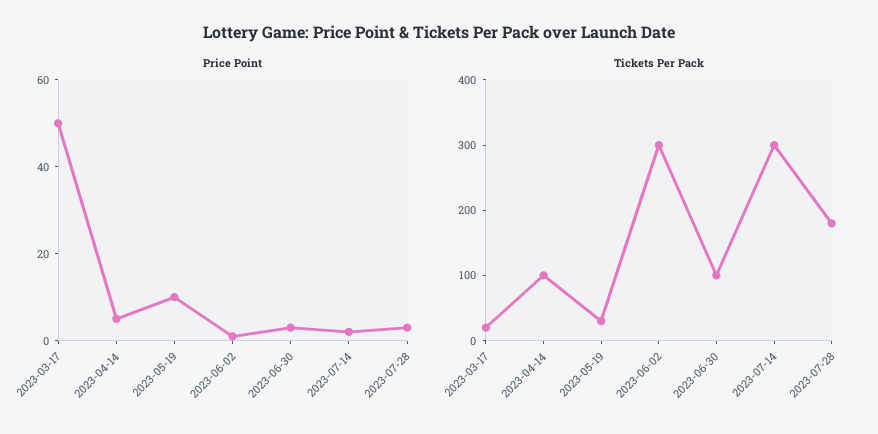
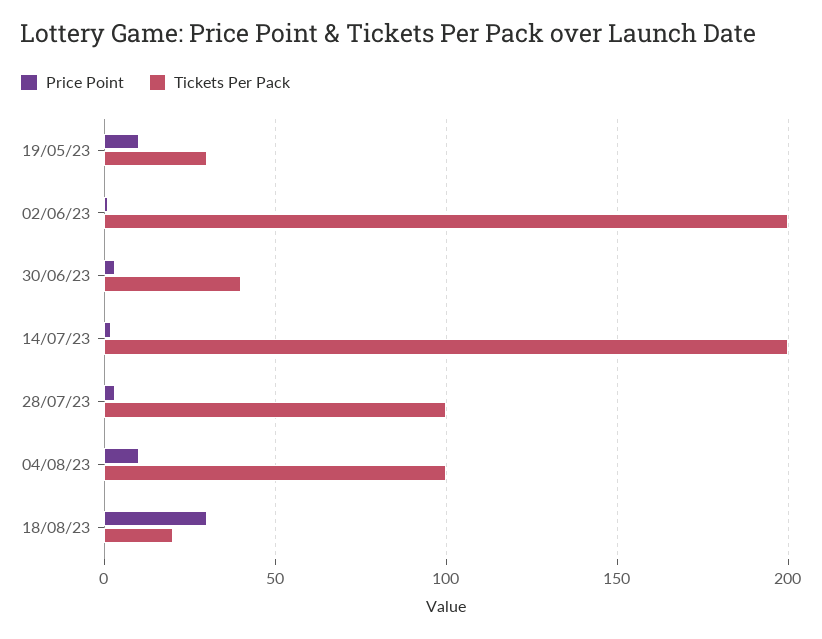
Price Point, 2023-03-17: 50 -> none
Price Point, 2023-04-14: 5 -> none
Tickets Per Pack, 2023-03-17: 20 -> none
Tickets Per Pack, 2023-04-14: 100 -> none
Tickets Per Pack, 2023-06-02: 300 -> 200
Tickets Per Pack, 2023-06-30: 100 -> 40
Tickets Per Pack, 2023-07-14: 300 -> 200
Tickets Per Pack, 2023-07-28: 180 -> 100
Price Point, 04/08/23: none -> 10
Tickets Per Pack, 04/08/23: none -> 100
Price Point, 18/08/23: none -> 30
Tickets Per Pack, 18/08/23: none -> 20

